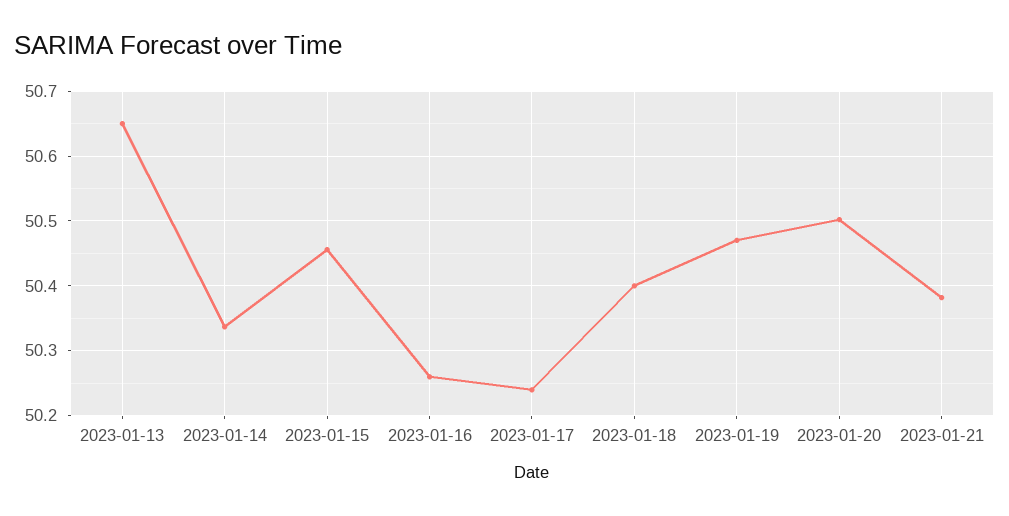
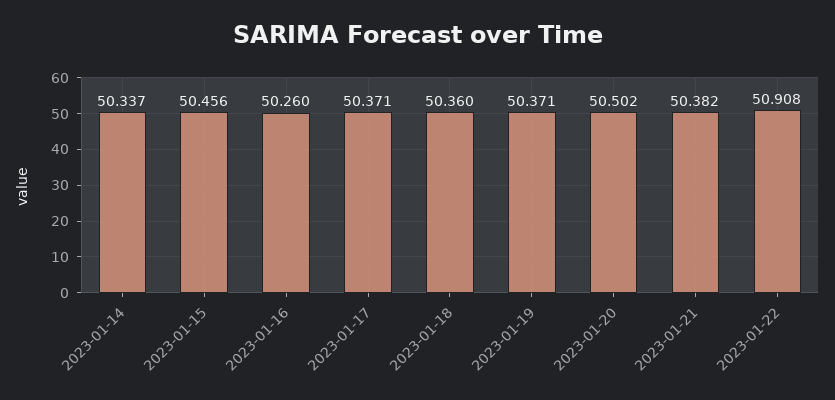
2023-01-13: 50.65 -> none
2023-01-17: 50.24 -> 50.371
2023-01-18: 50.4 -> 50.36
2023-01-19: 50.47 -> 50.371
2023-01-22: none -> 50.908

